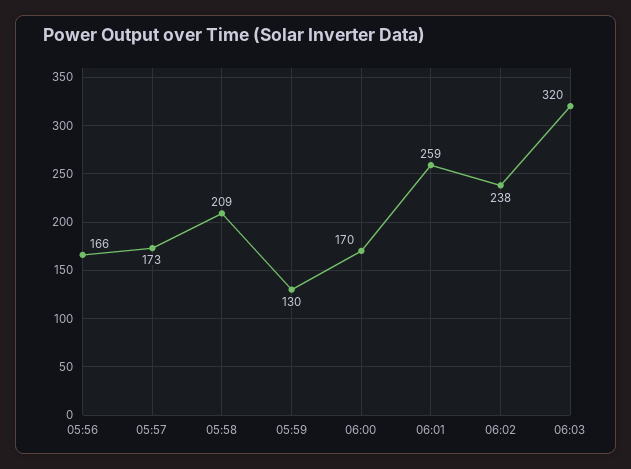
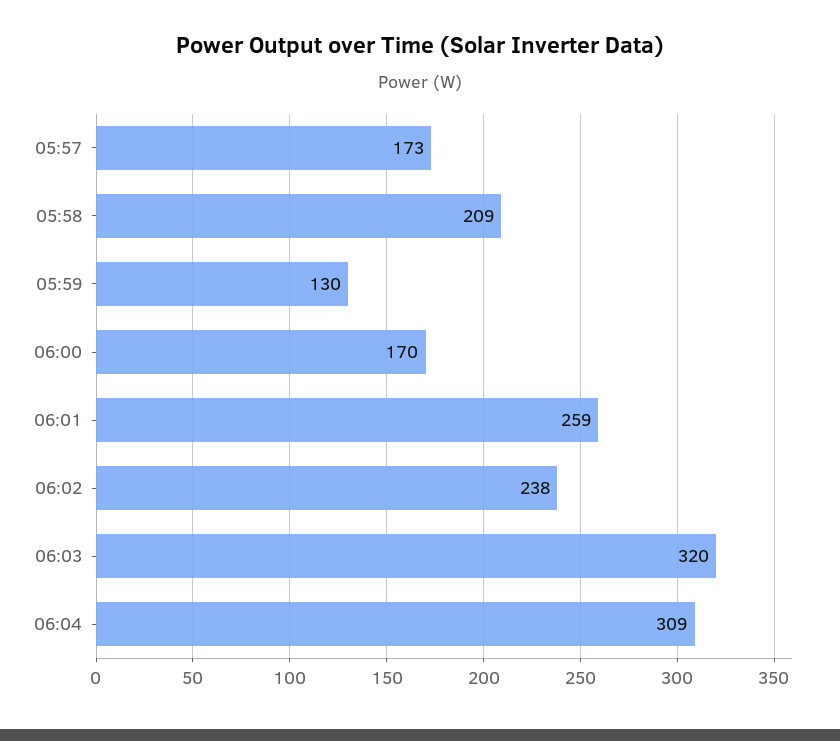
05:56: 166 -> none
06:04: none -> 309

